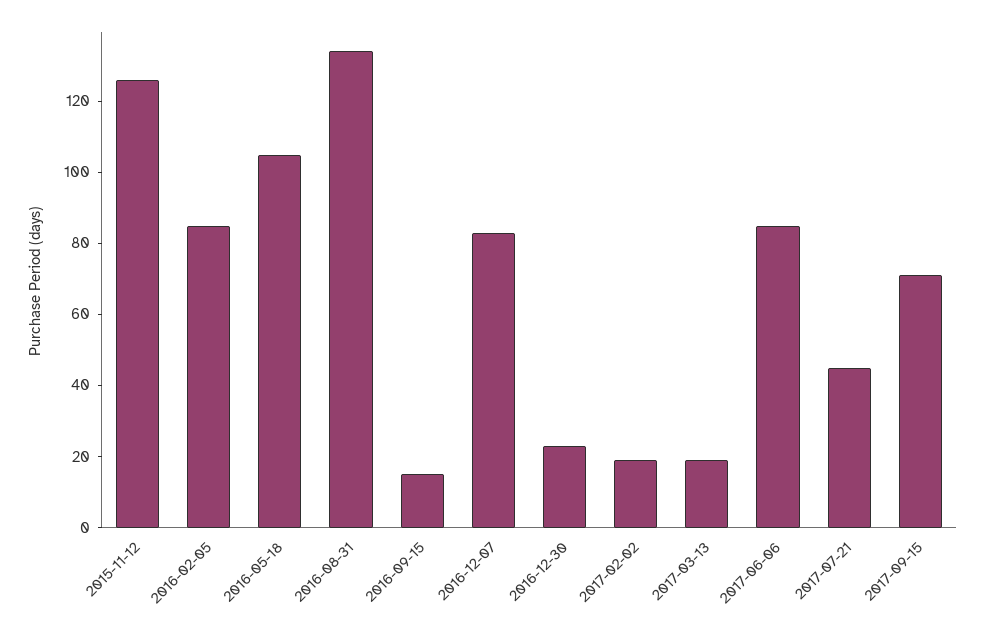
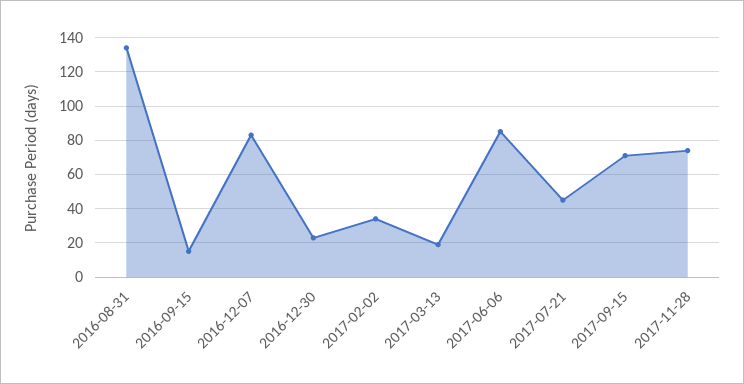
2015-11-12: 125 -> none
2016-02-05: 85 -> none
2016-05-18: 105 -> none
2017-02-02: 20 -> 35
2017-11-28: none -> 75

